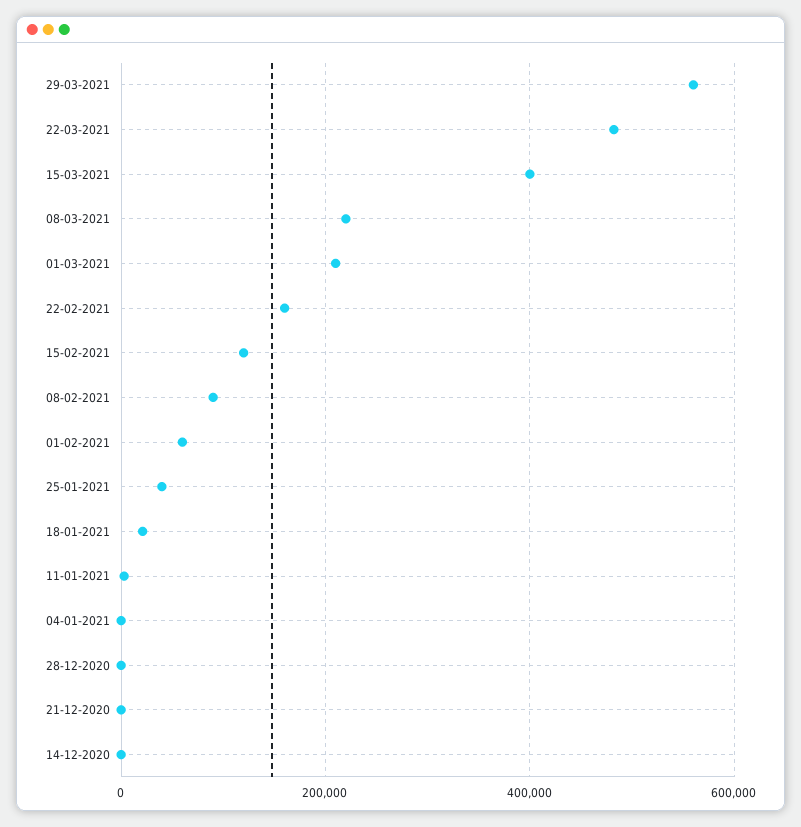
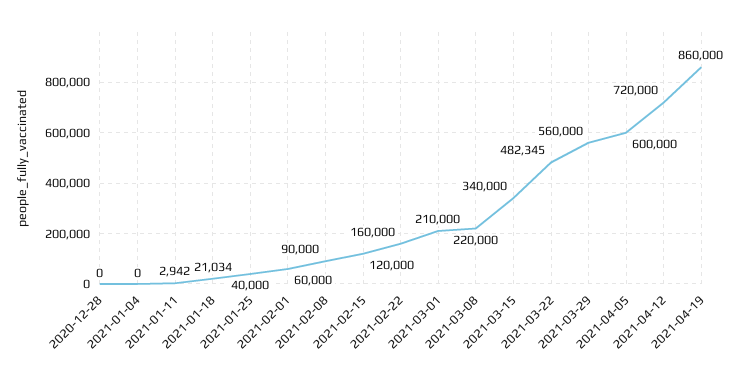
15-03-2021: 400000 -> 340000
21-12-2020: 0 -> none
14-12-2020: 0 -> none
2021-04-05: none -> 600000
2021-04-12: none -> 720000
2021-04-19: none -> 860000

